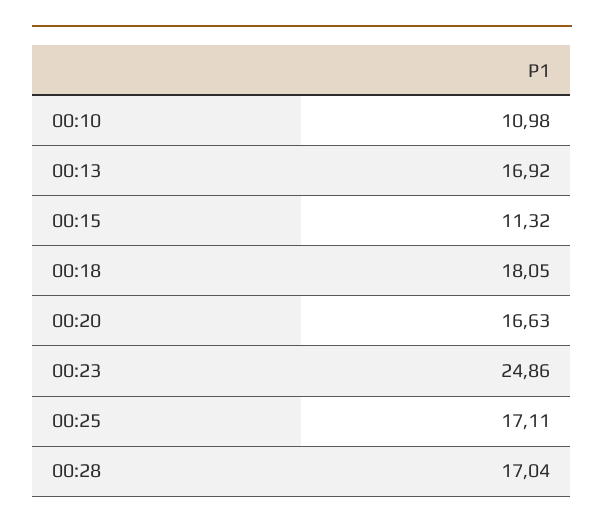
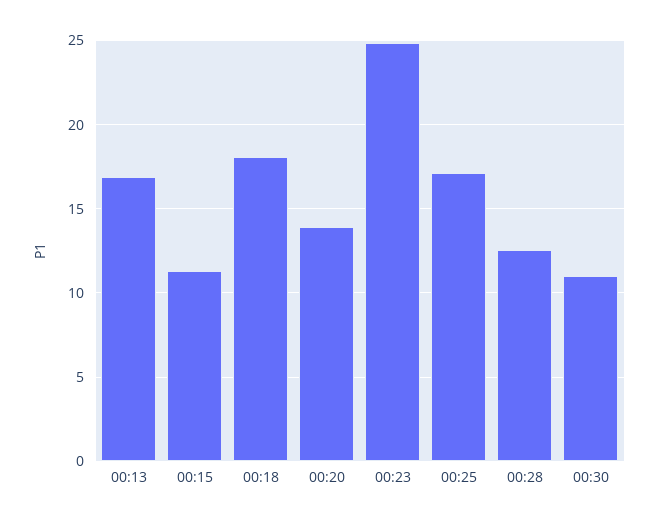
00:10: 10.98 -> none
00:20: 16.63 -> 14
00:28: 17.04 -> 12.5
00:30: none -> 11

